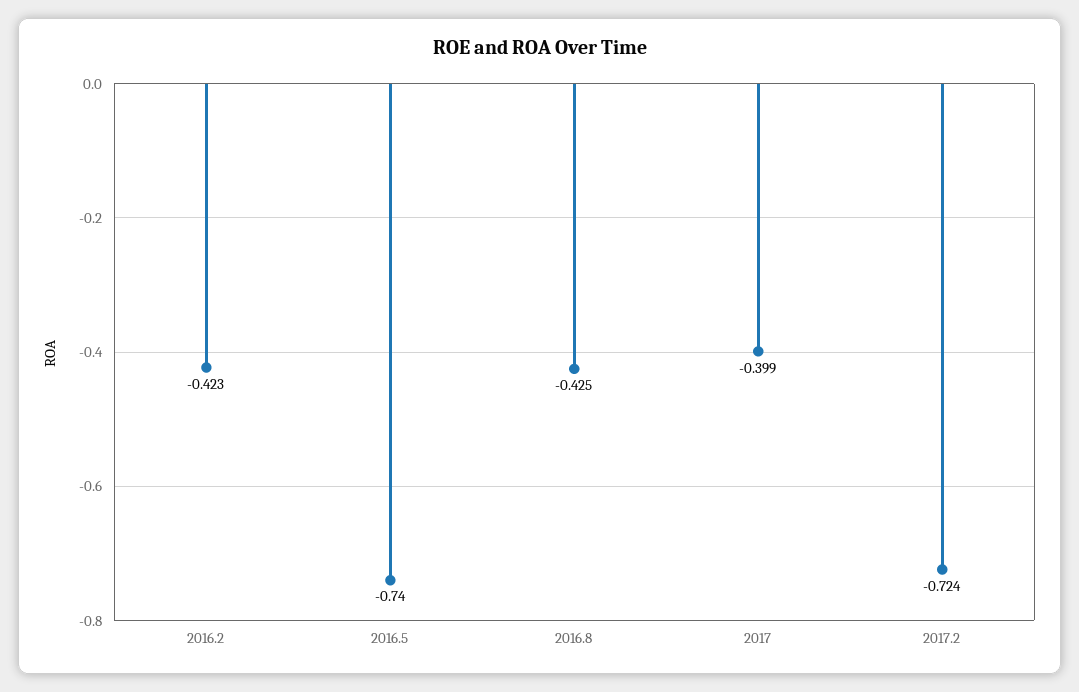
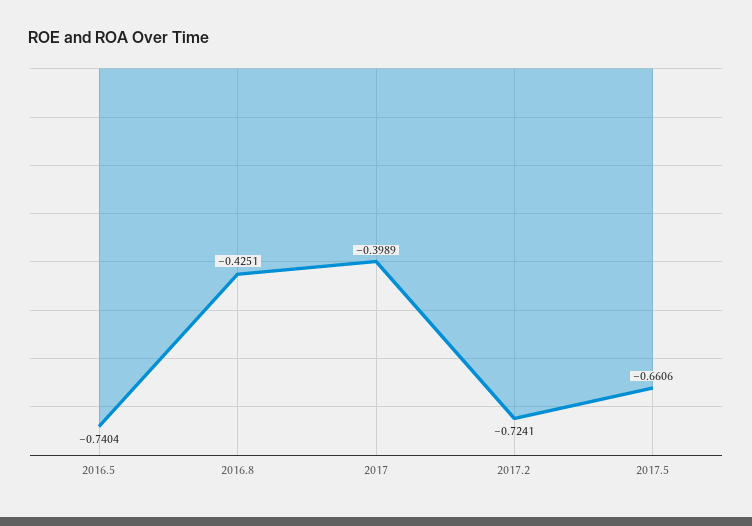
2016.2: -0.423 -> none
2017.5: none -> -0.6606

